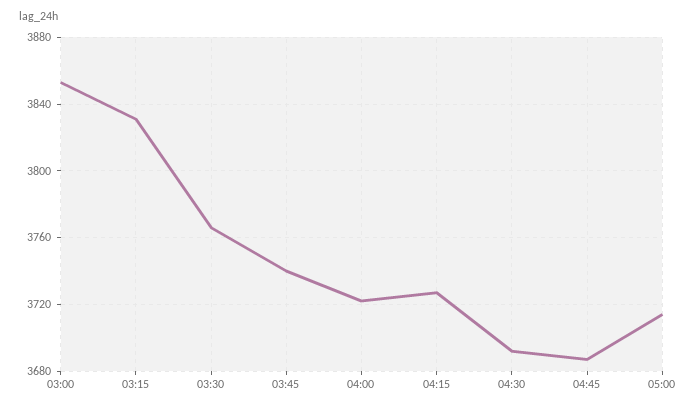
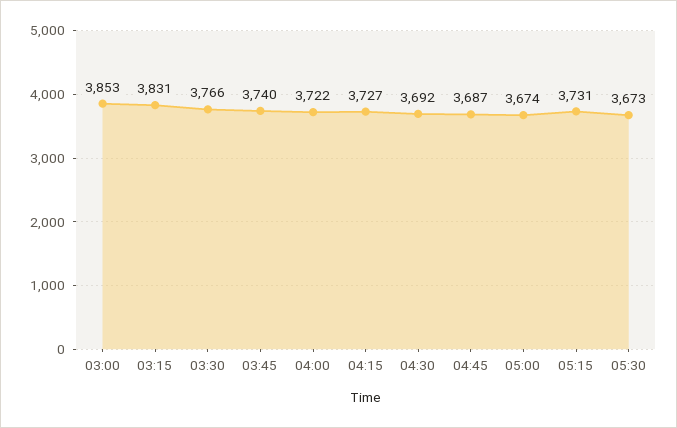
05:00: 3715 -> 3674
05:15: none -> 3731
05:30: none -> 3673

